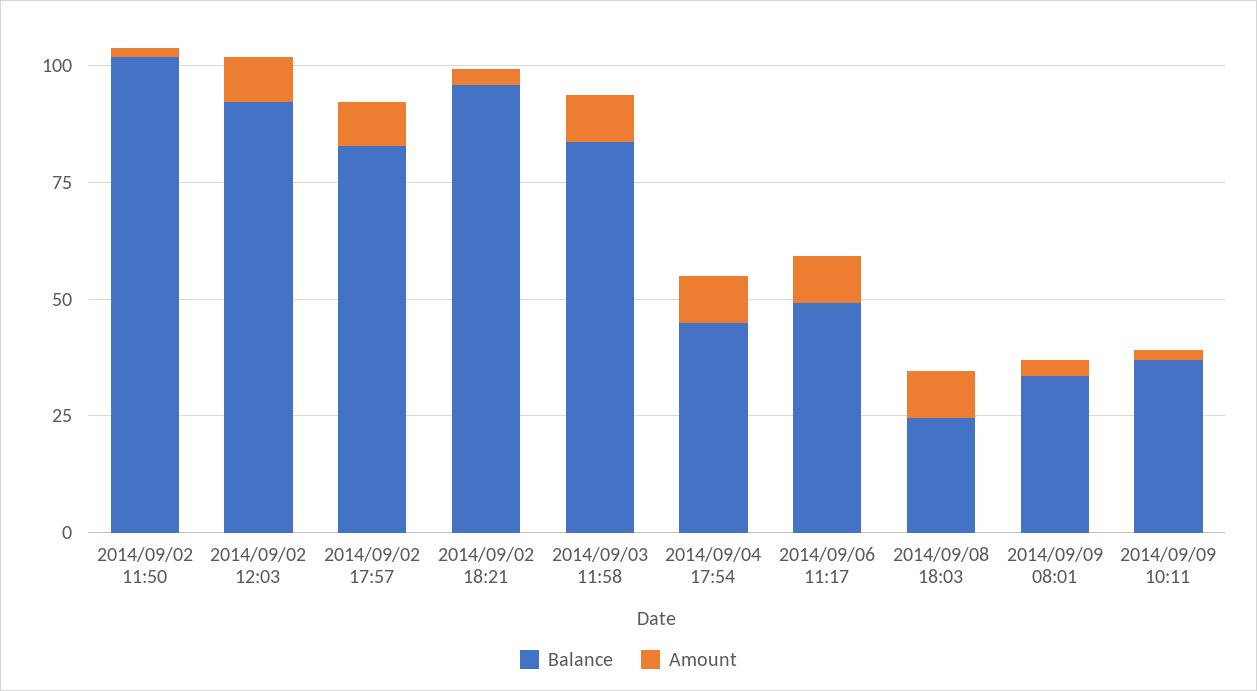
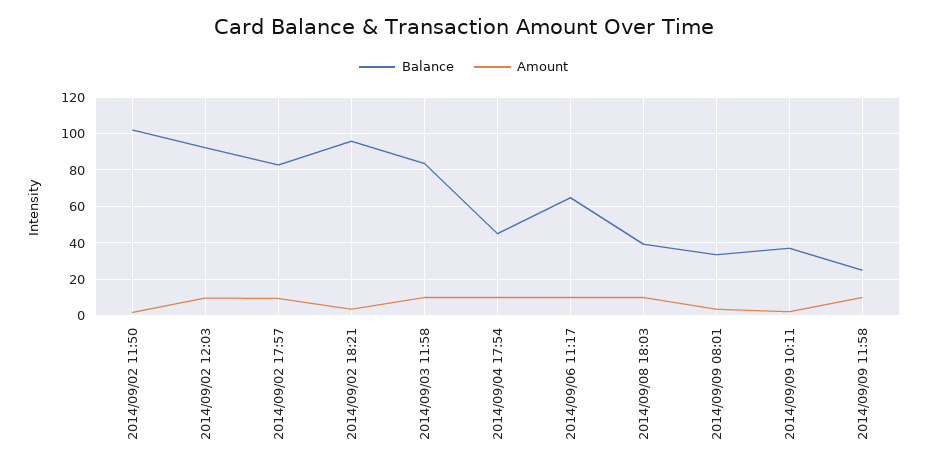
Balance, 2014/09/06 11:17: 50 -> 65
Balance, 2014/09/08 18:03: 25 -> 40
Balance, 2014/09/09 11:58: none -> 25
Amount, 2014/09/09 11:58: none -> 10

